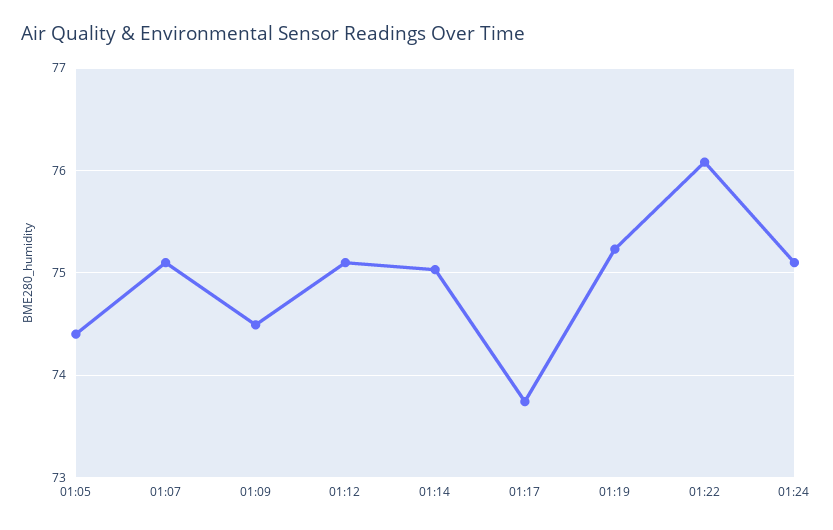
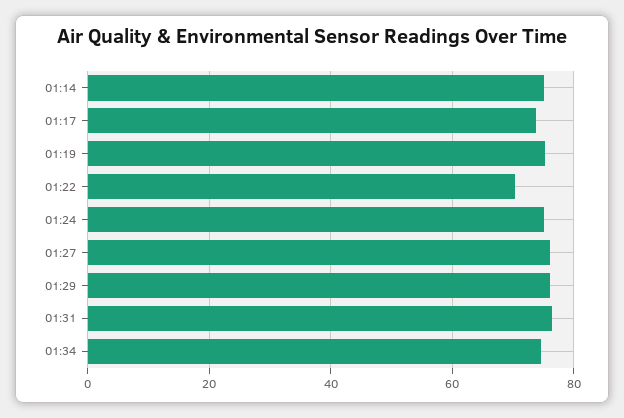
01:05: 74.4 -> none
01:07: 75.1 -> none
01:09: 74.5 -> none
01:12: 75.1 -> none
01:22: 76.1 -> 70
01:27: none -> 76
01:29: none -> 76
01:31: none -> 76
01:34: none -> 74

